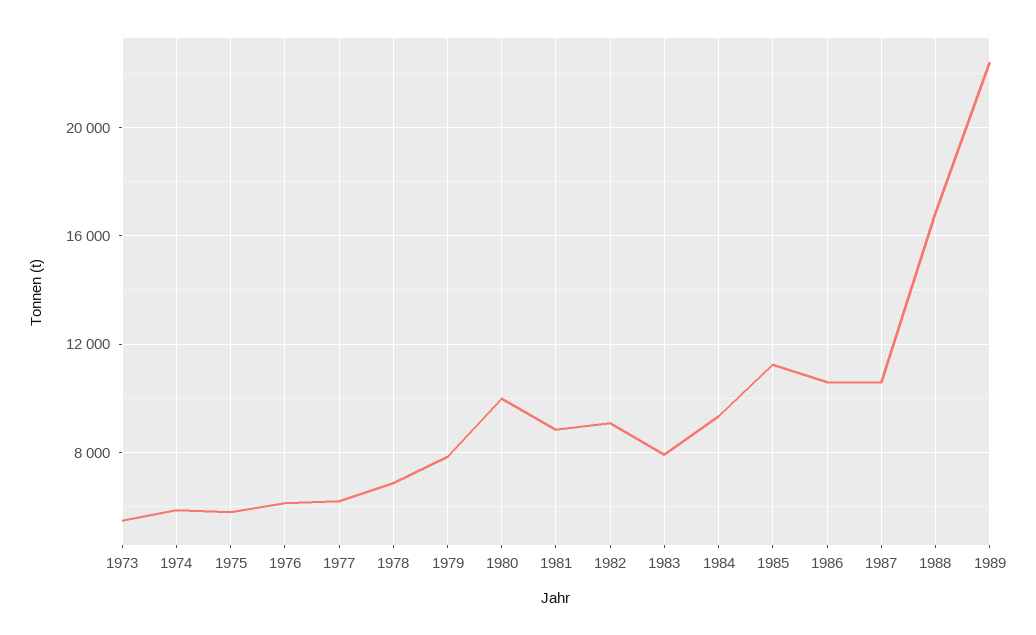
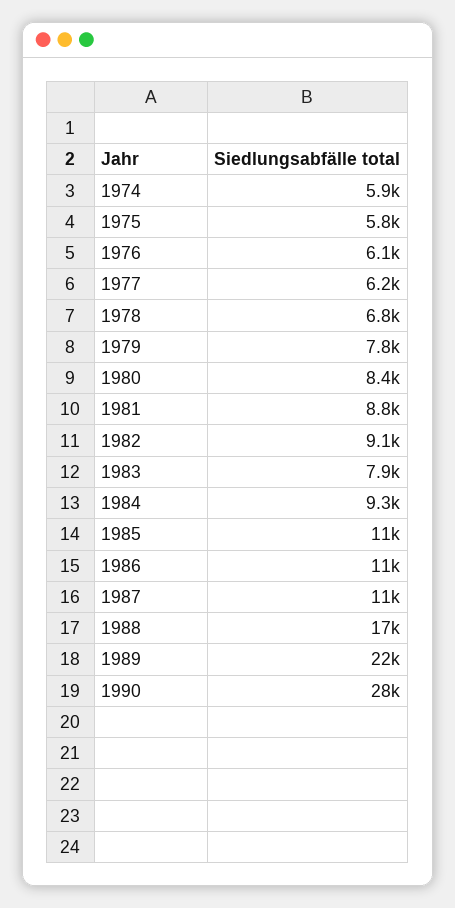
1973: 5500 -> none
1980: 10000 -> 8400
1990: none -> 28000

